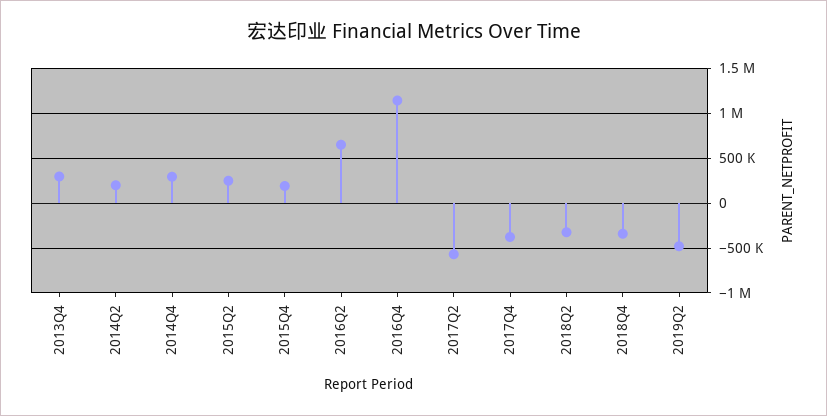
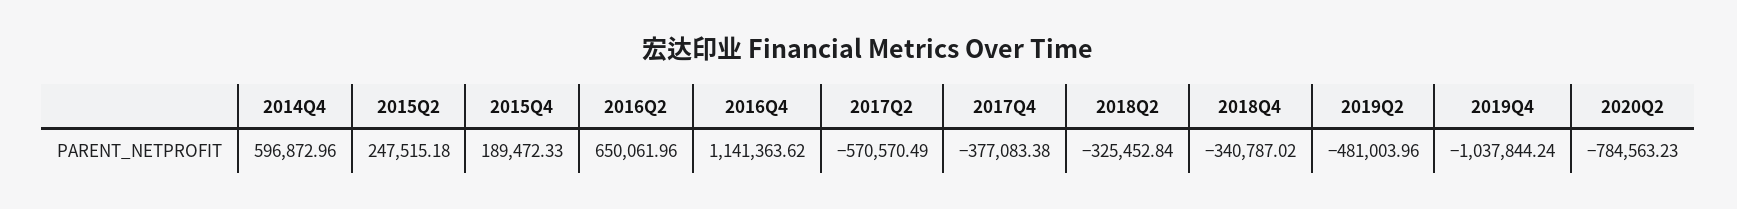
2013Q4: 300000 -> none
2014Q2: 200000 -> none
2014Q4: 300000 -> 596872.96
2019Q4: none -> -1037844.24
2020Q2: none -> -784563.23

